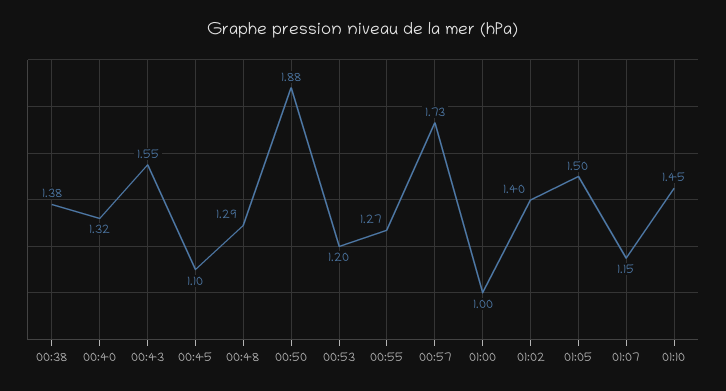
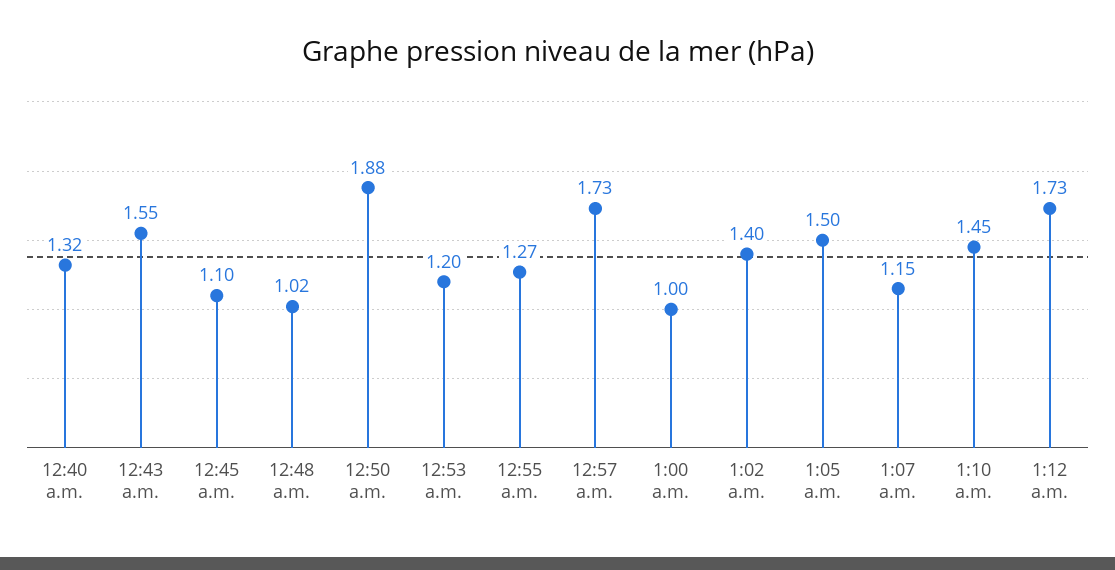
00:38: 1.38 -> none
00:48: 1.29 -> 1.02
1:12 a.m.: none -> 1.73

